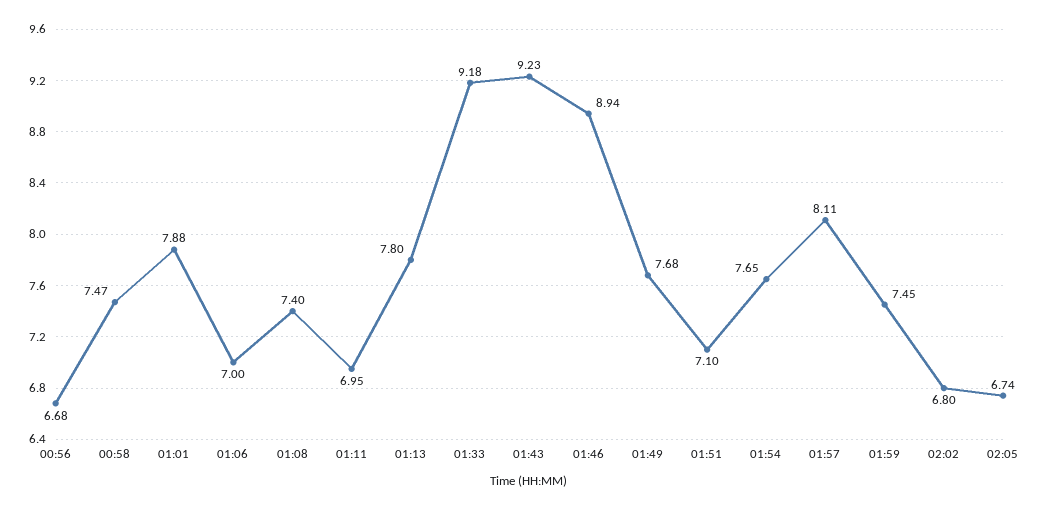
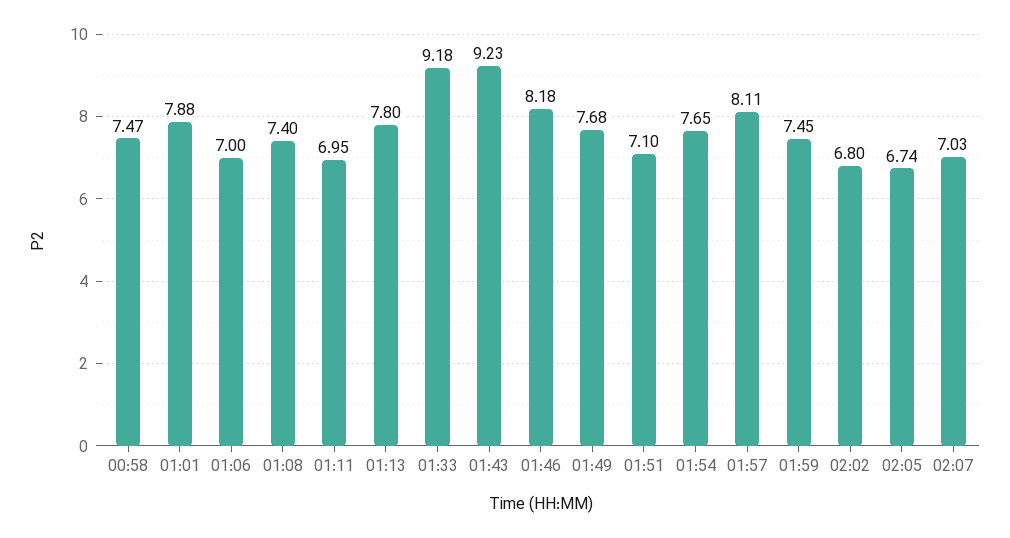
00:56: 6.68 -> none
01:46: 8.94 -> 8.18
02:07: none -> 7.03

